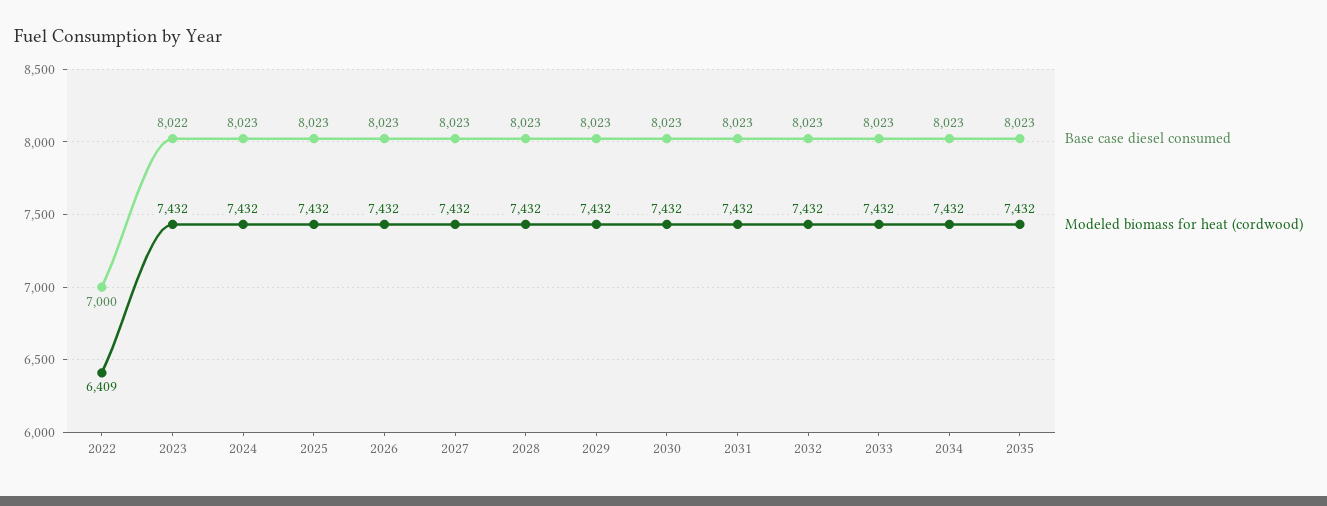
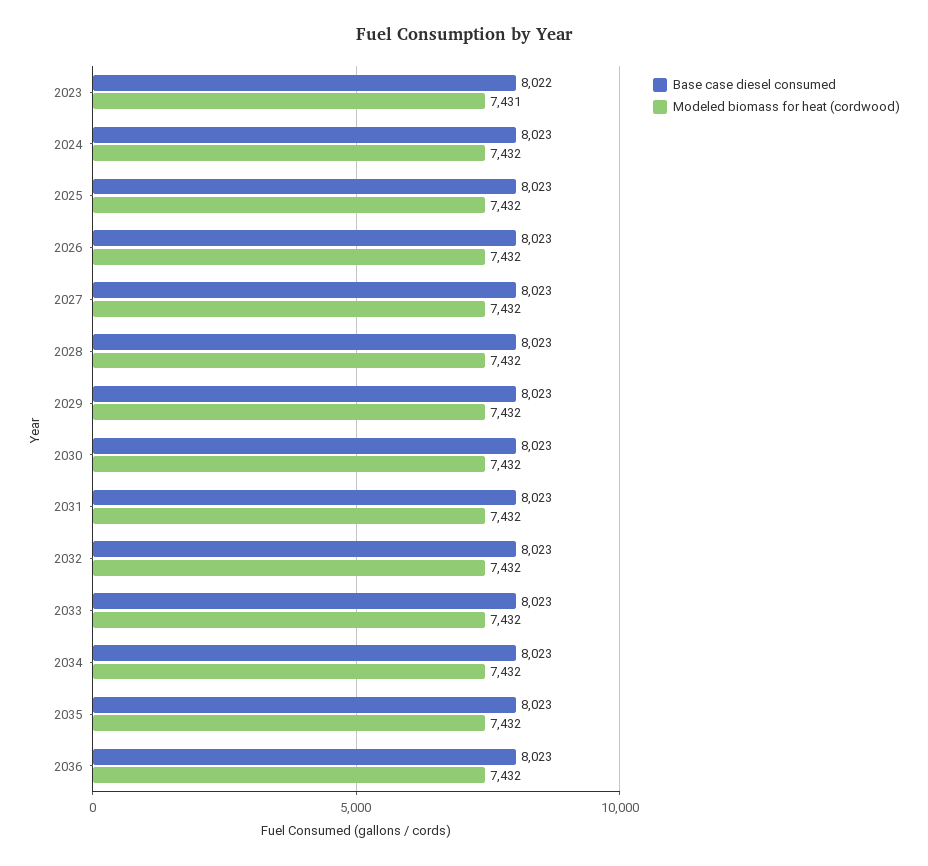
Base case diesel consumed, 2022: 7000 -> none
Modeled biomass for heat (cordwood), 2022: 6409 -> none
Modeled biomass for heat (cordwood), 2023: 7432 -> 7431
Base case diesel consumed, 2036: none -> 8023
Modeled biomass for heat (cordwood), 2036: none -> 7432

